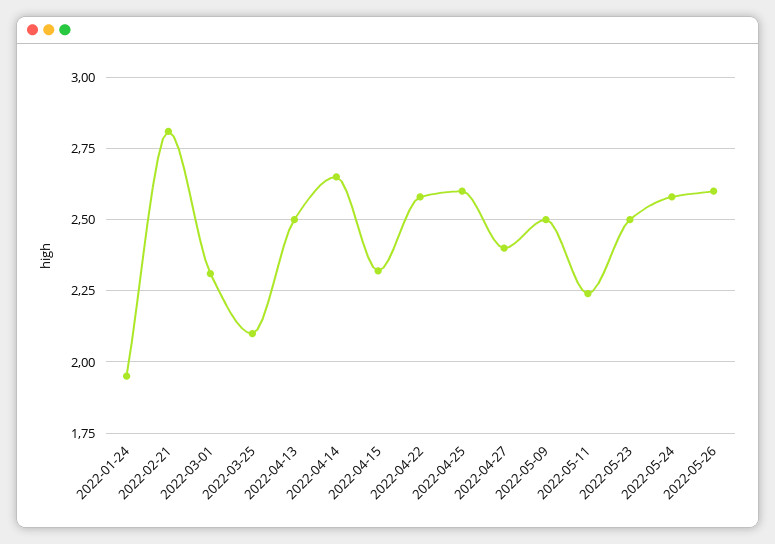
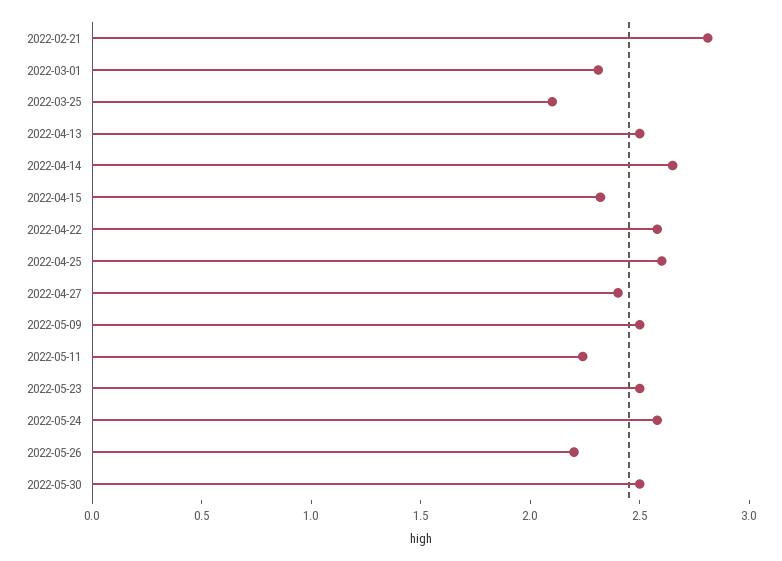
2022-01-24: 1.95 -> none
2022-05-26: 2.6 -> 2.2
2022-05-30: none -> 2.5

